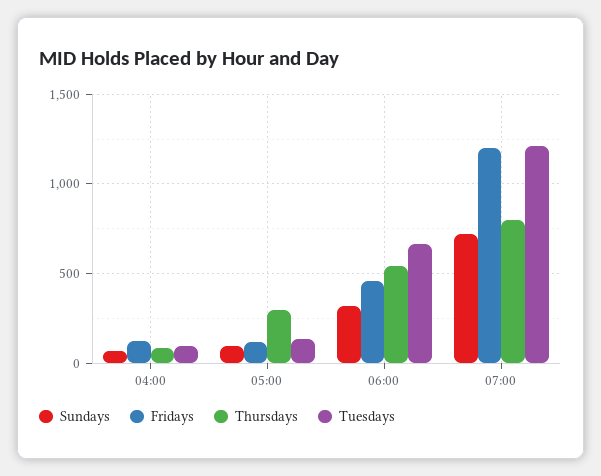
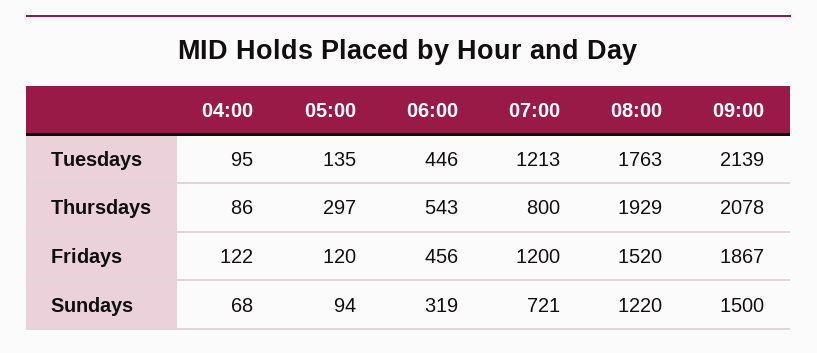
Tuesdays, 06:00: 650 -> 446
Tuesdays, 08:00: none -> 1763
Tuesdays, 09:00: none -> 2139
Thursdays, 08:00: none -> 1929
Thursdays, 09:00: none -> 2078
Fridays, 08:00: none -> 1520
Fridays, 09:00: none -> 1867
Sundays, 08:00: none -> 1220
Sundays, 09:00: none -> 1500

